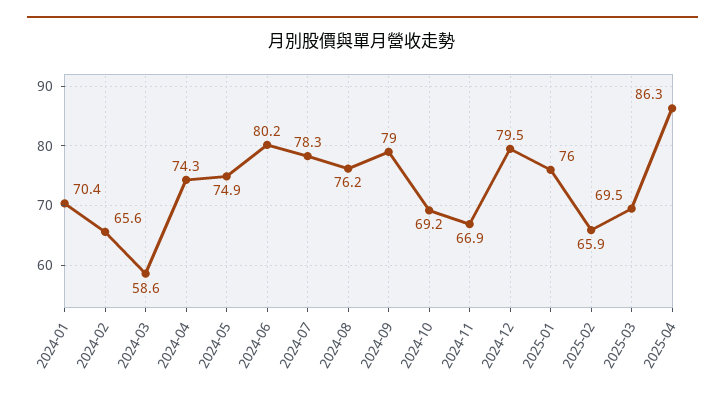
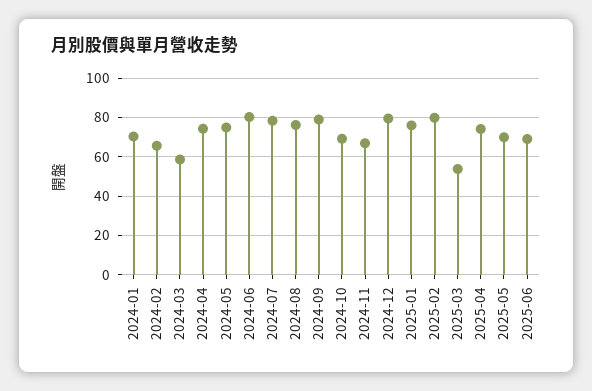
2025-02: 65.9 -> 80
2025-03: 69.5 -> 55
2025-04: 86.3 -> 75
2025-05: none -> 70
2025-06: none -> 70

